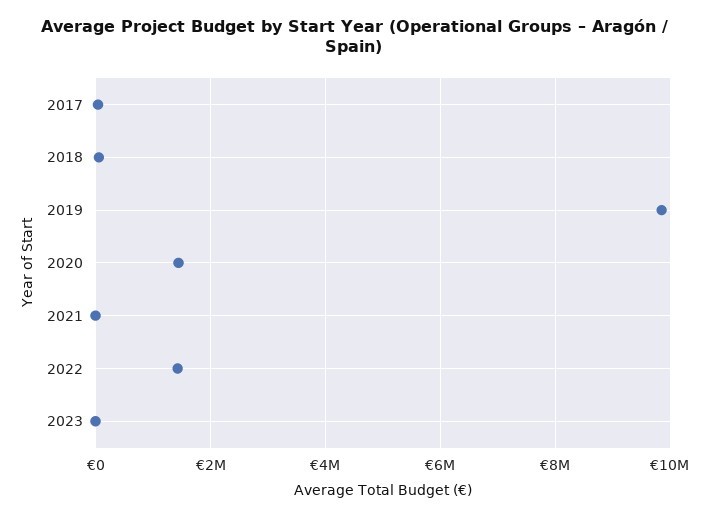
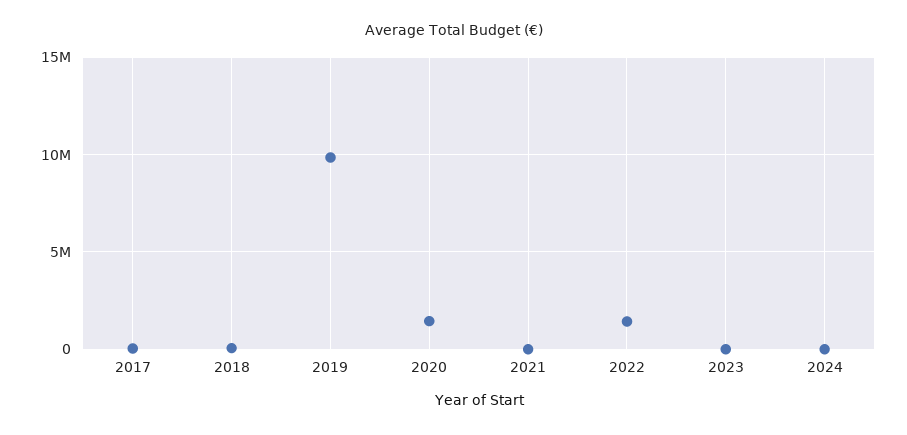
2024: none -> 0

